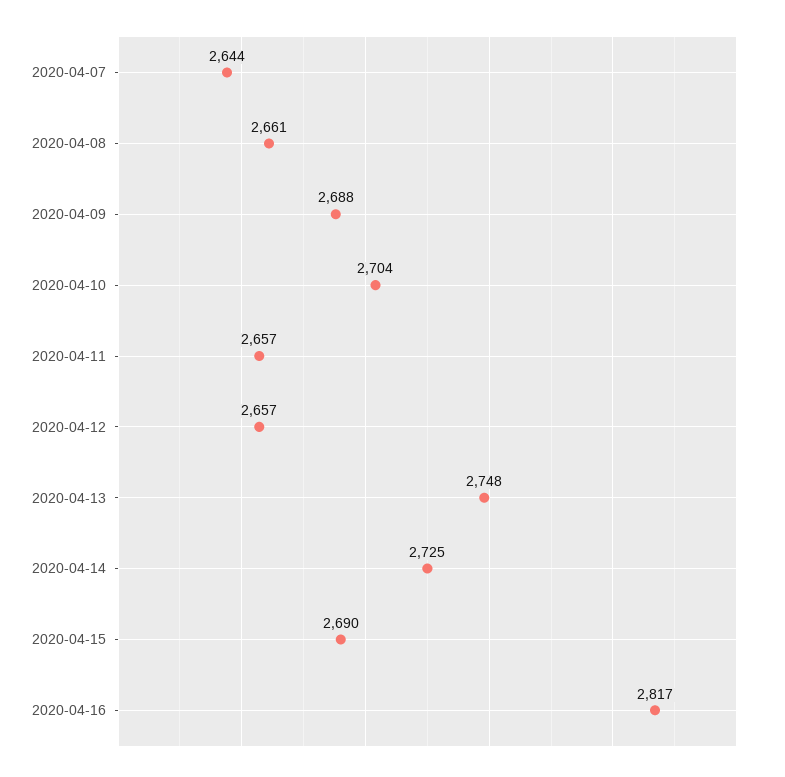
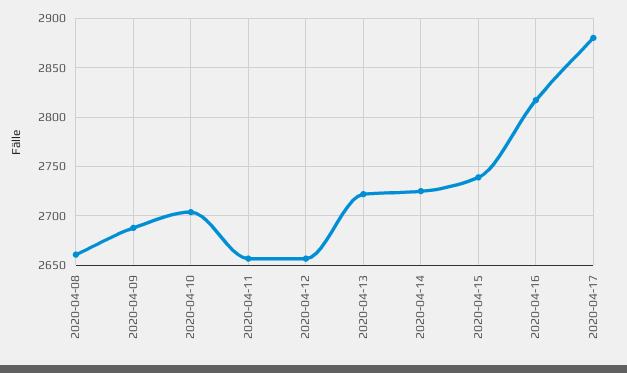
2020-04-07: 2644 -> none
2020-04-13: 2748 -> 2720
2020-04-15: 2690 -> 2740
2020-04-17: none -> 2880

